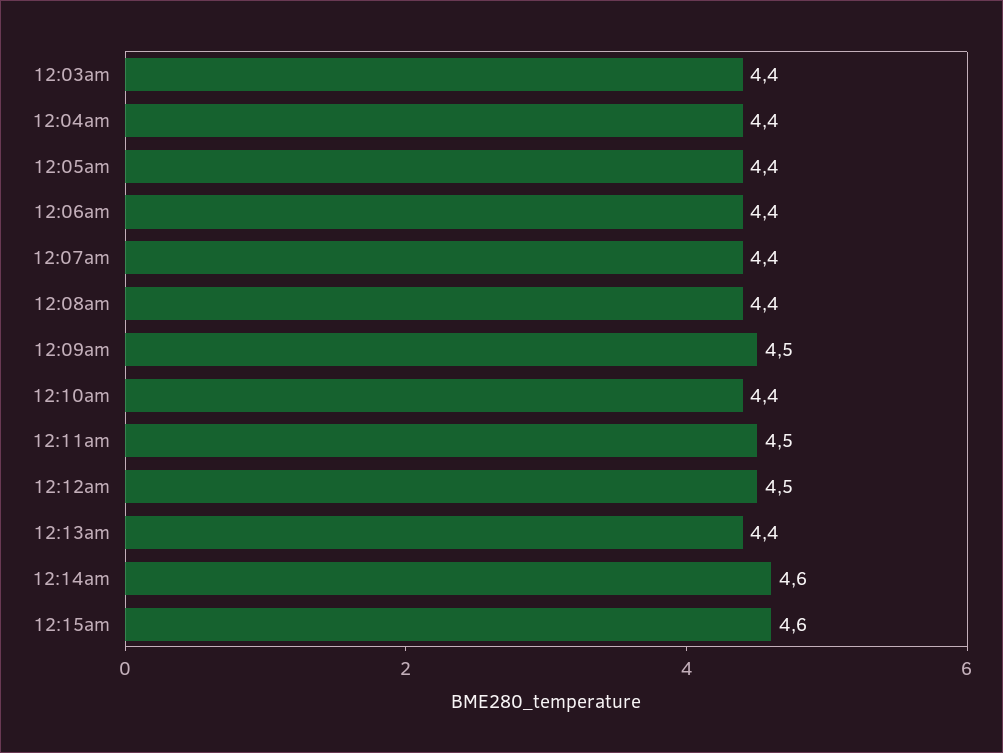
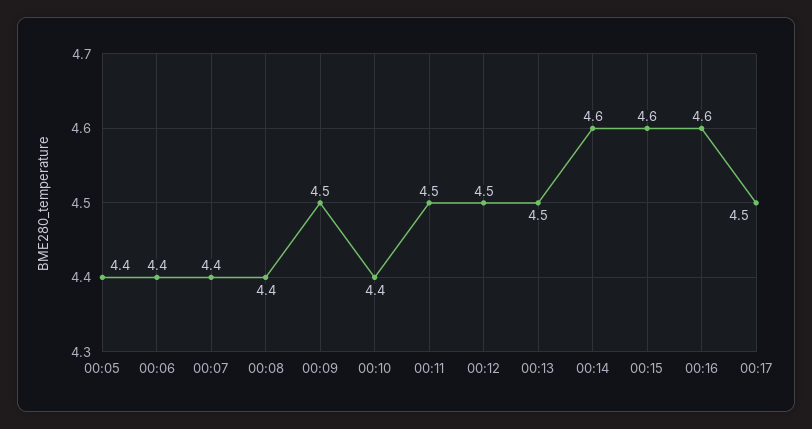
12:03am: 4.4 -> none
12:04am: 4.4 -> none
12:13am: 4.4 -> 4.5
00:16: none -> 4.6
00:17: none -> 4.5

